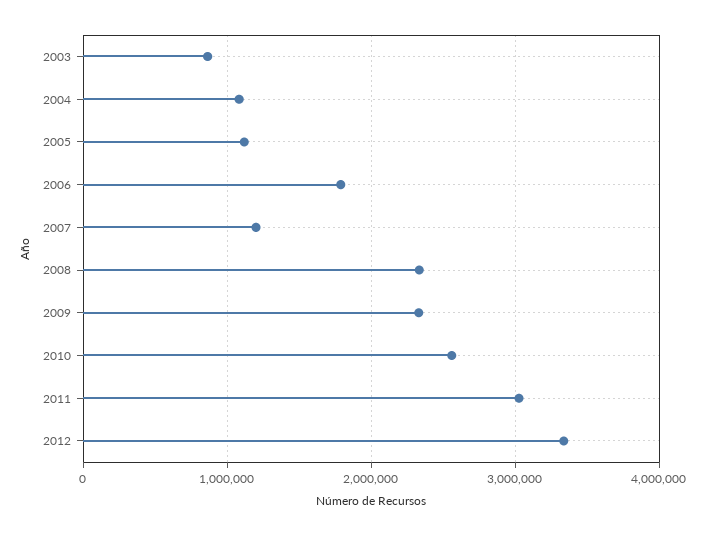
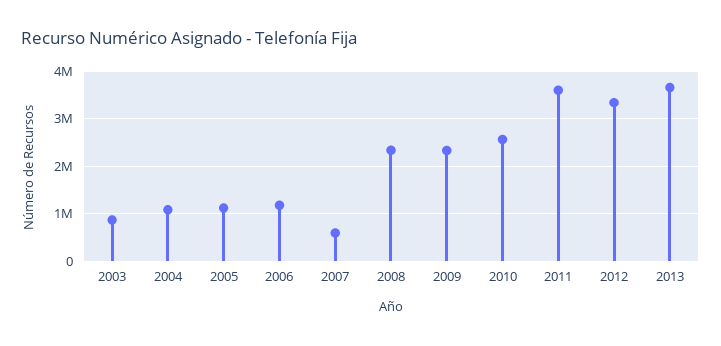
2006: 1800000 -> 1200000
2007: 1200000 -> 600000
2011: 3000000 -> 3600000
2013: none -> 3600000

